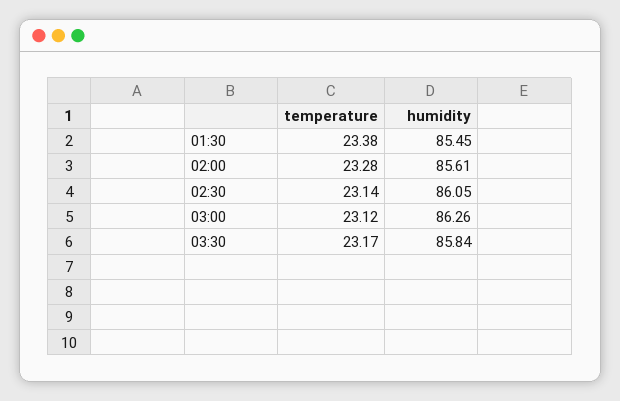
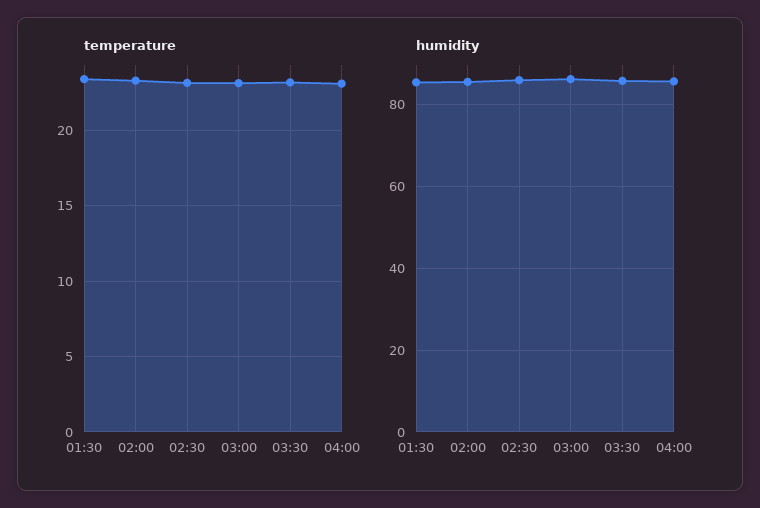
temperature, 04:00: none -> 23
humidity, 04:00: none -> 86

